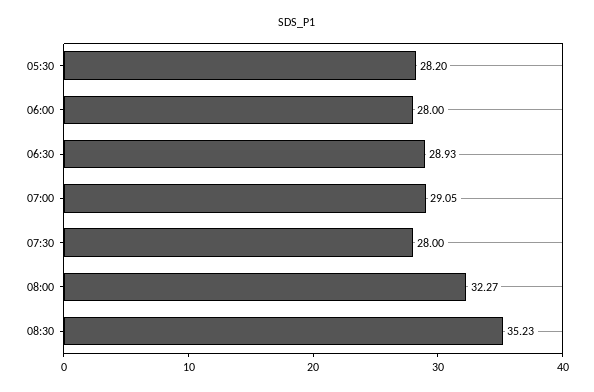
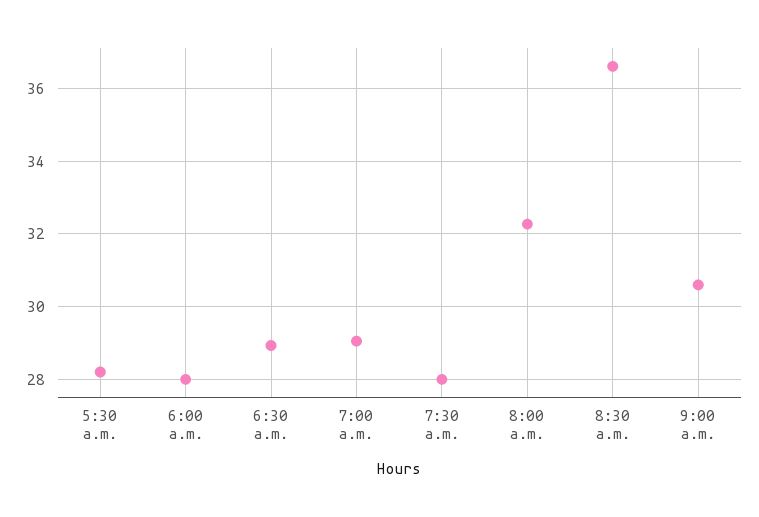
08:30: 35.23 -> 36.6
9:00 a.m.: none -> 30.6

